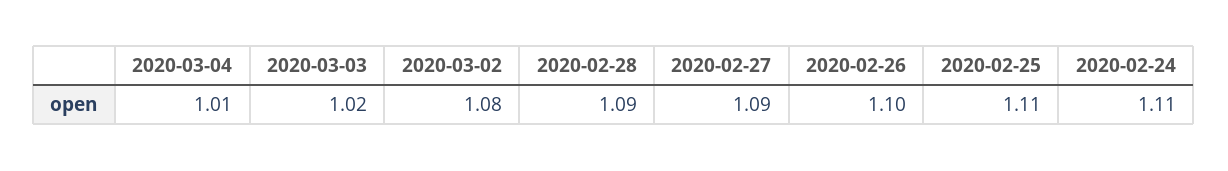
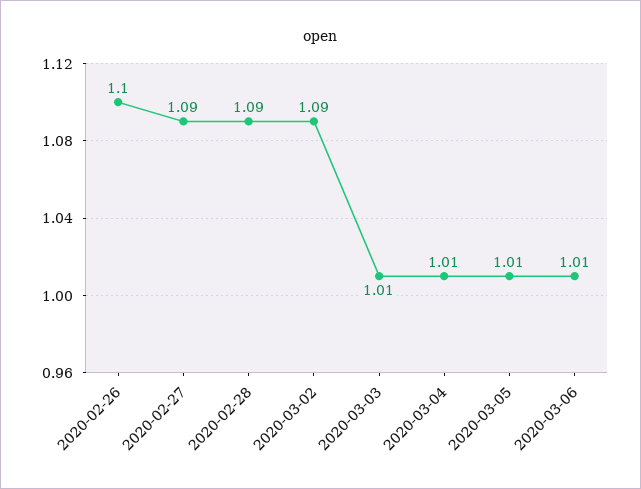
2020-03-03: 1.02 -> 1.01
2020-03-02: 1.08 -> 1.09
2020-02-25: 1.11 -> none
2020-02-24: 1.11 -> none
2020-03-05: none -> 1.01
2020-03-06: none -> 1.01

